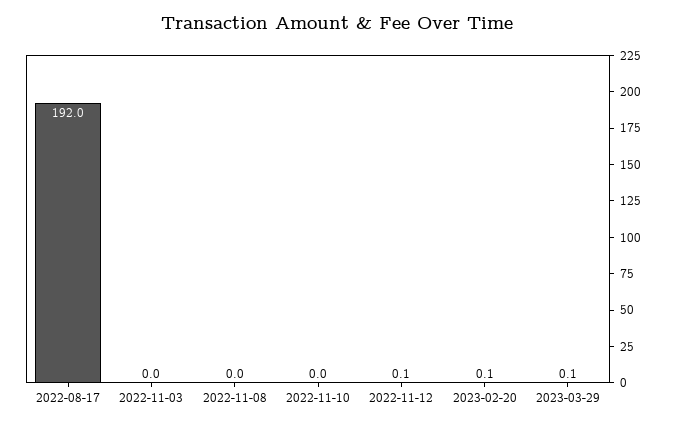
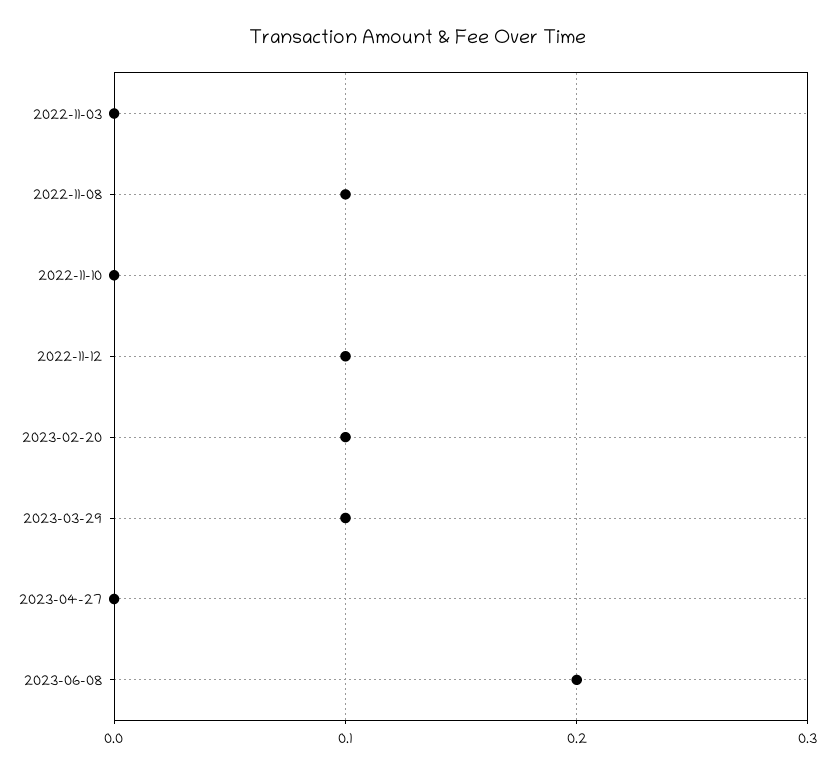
2022-08-17: 192 -> none
2022-11-08: 0 -> 0.1
2023-04-27: none -> 0
2023-06-08: none -> 0.2

